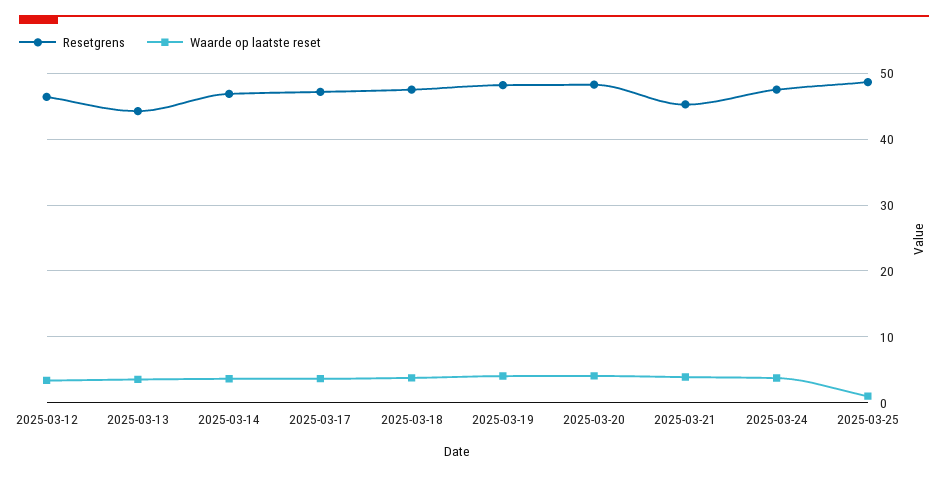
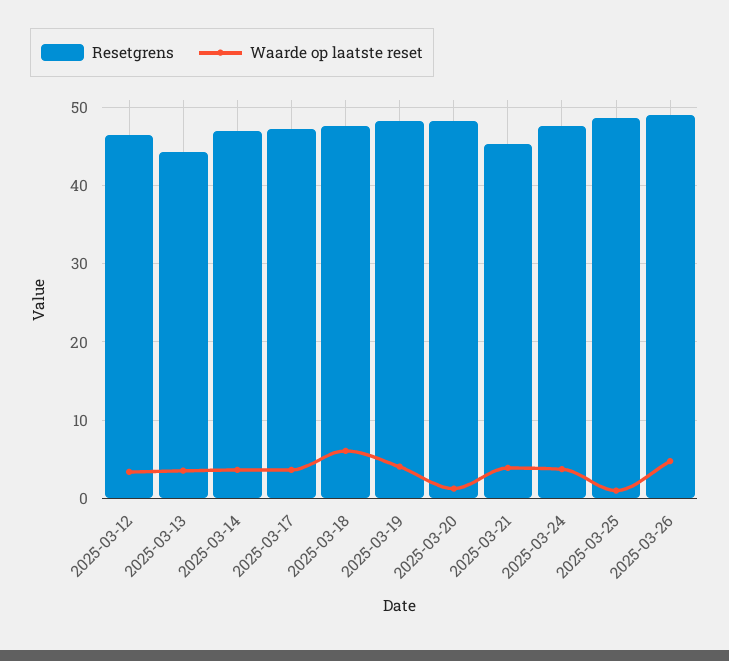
Waarde op laatste reset, 2025-03-18: 4 -> 6
Waarde op laatste reset, 2025-03-20: 4 -> 1
Resetgrens, 2025-03-26: none -> 49
Waarde op laatste reset, 2025-03-26: none -> 5

